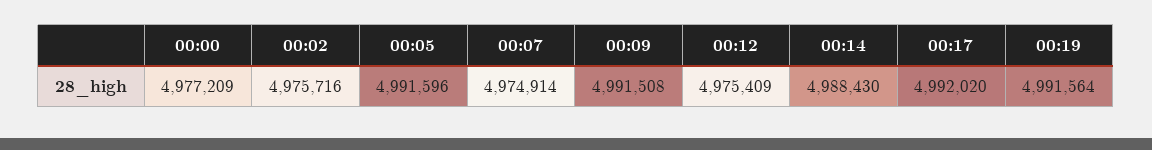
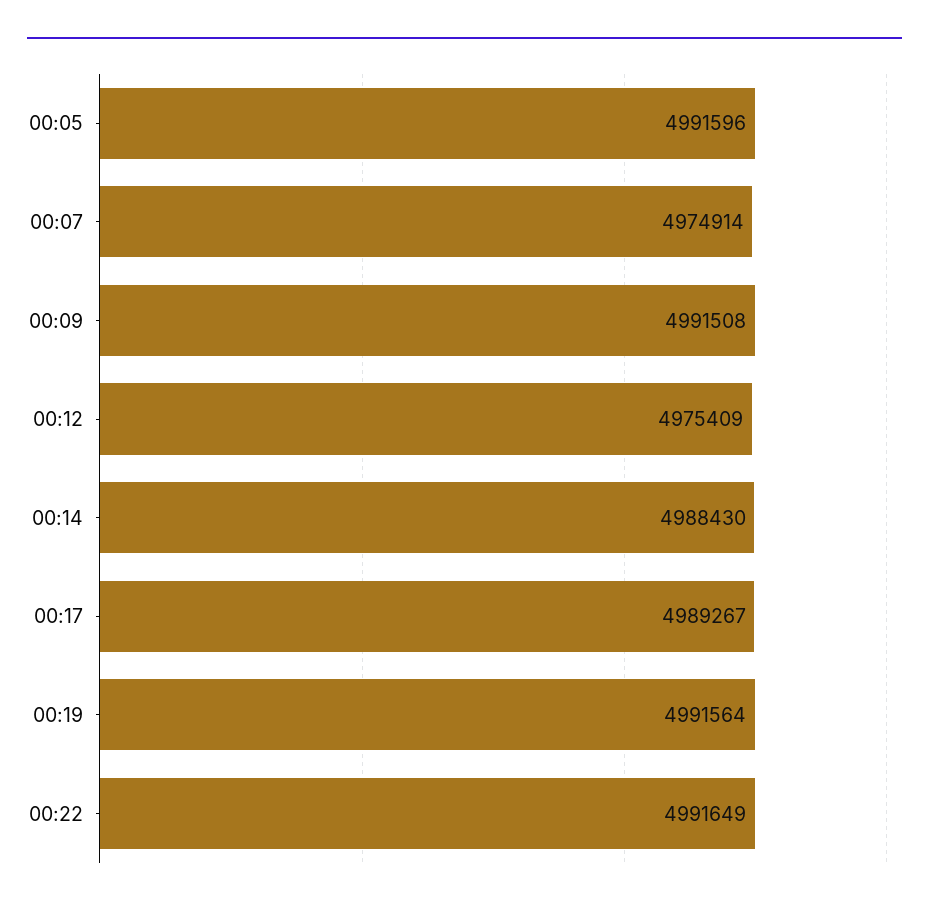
00:00: 4977209 -> none
00:02: 4975716 -> none
00:17: 4992020 -> 4989267
00:22: none -> 4991649

